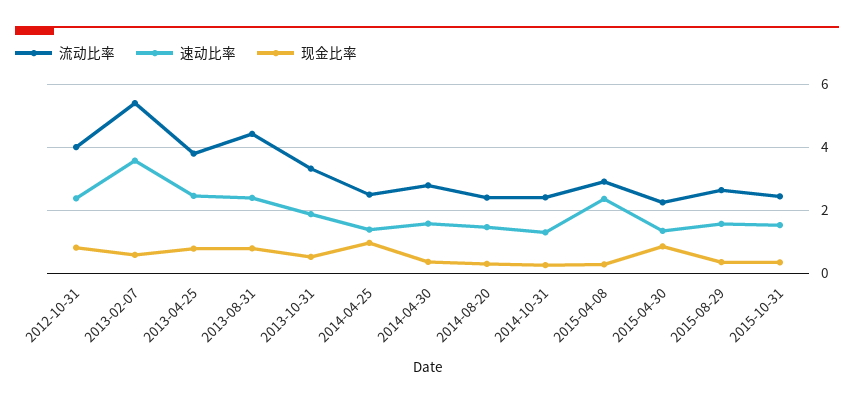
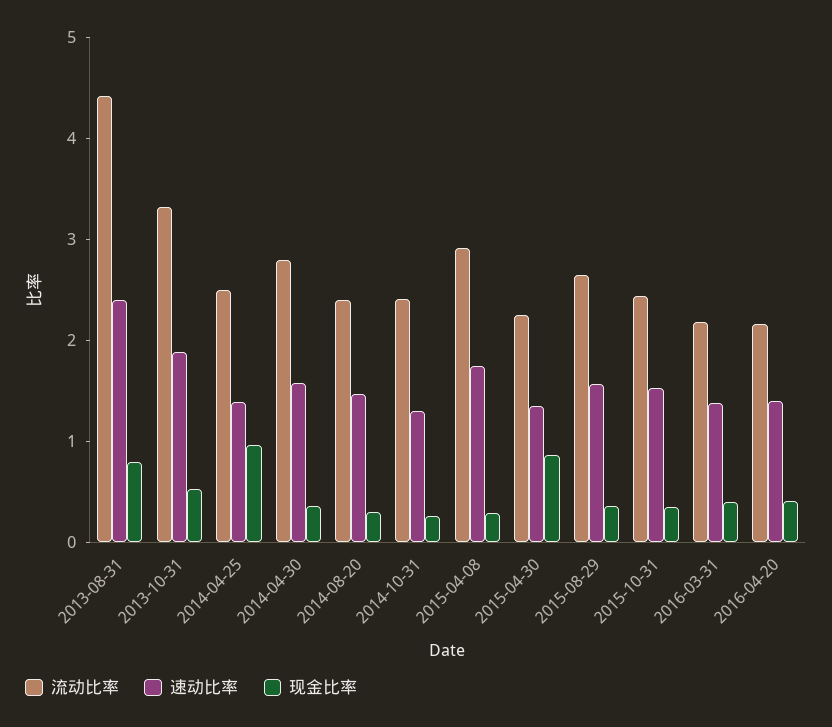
流动比率, 2012-10-31: 4 -> none
速动比率, 2012-10-31: 2.4 -> none
现金比率, 2012-10-31: 0.8 -> none
流动比率, 2013-02-07: 5.4 -> none
速动比率, 2013-02-07: 3.6 -> none
现金比率, 2013-02-07: 0.6 -> none
流动比率, 2013-04-25: 3.8 -> none
速动比率, 2013-04-25: 2.4 -> none
现金比率, 2013-04-25: 0.8 -> none
速动比率, 2015-04-08: 2.4 -> 1.8
流动比率, 2016-03-31: none -> 2.2
速动比率, 2016-03-31: none -> 1.4
现金比率, 2016-03-31: none -> 0.4
流动比率, 2016-04-20: none -> 2.2
速动比率, 2016-04-20: none -> 1.4
现金比率, 2016-04-20: none -> 0.4

